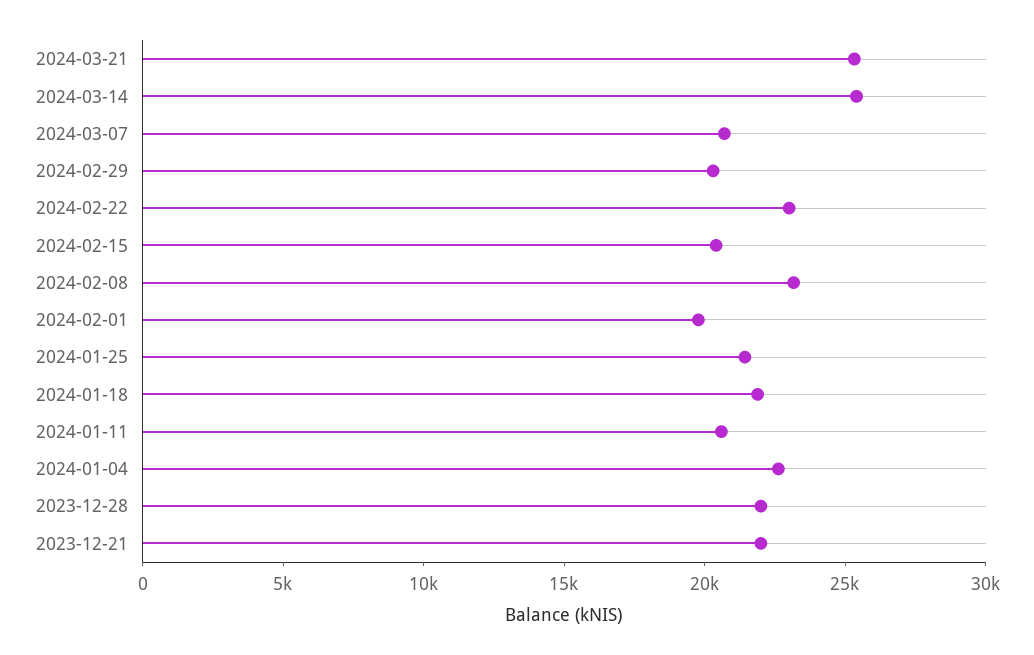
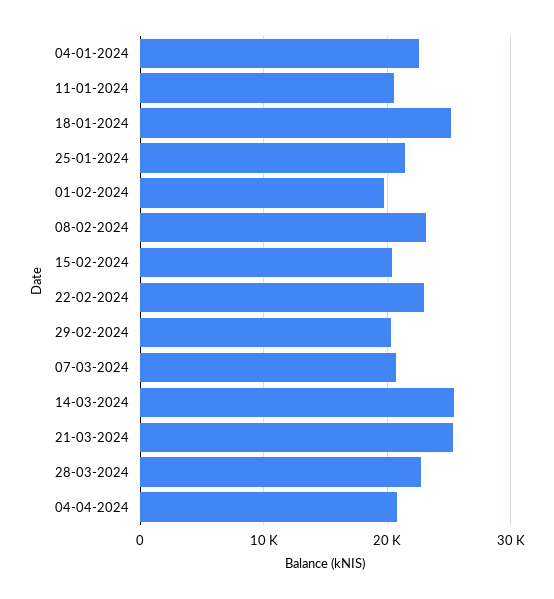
2024-01-18: 22000 -> 25000
2023-12-28: 22000 -> none
2023-12-21: 22000 -> none
28-03-2024: none -> 23000
04-04-2024: none -> 21000

